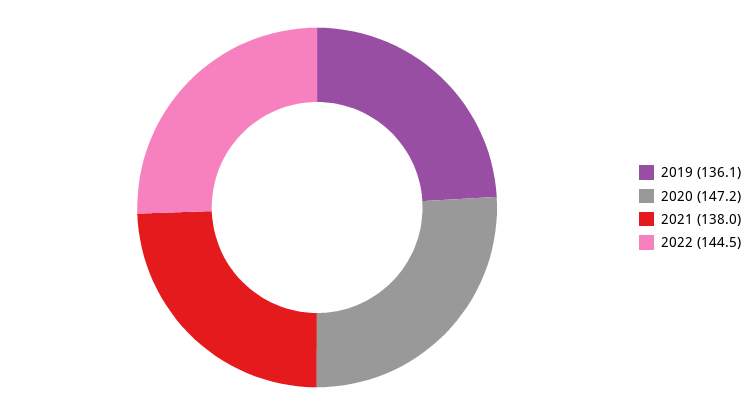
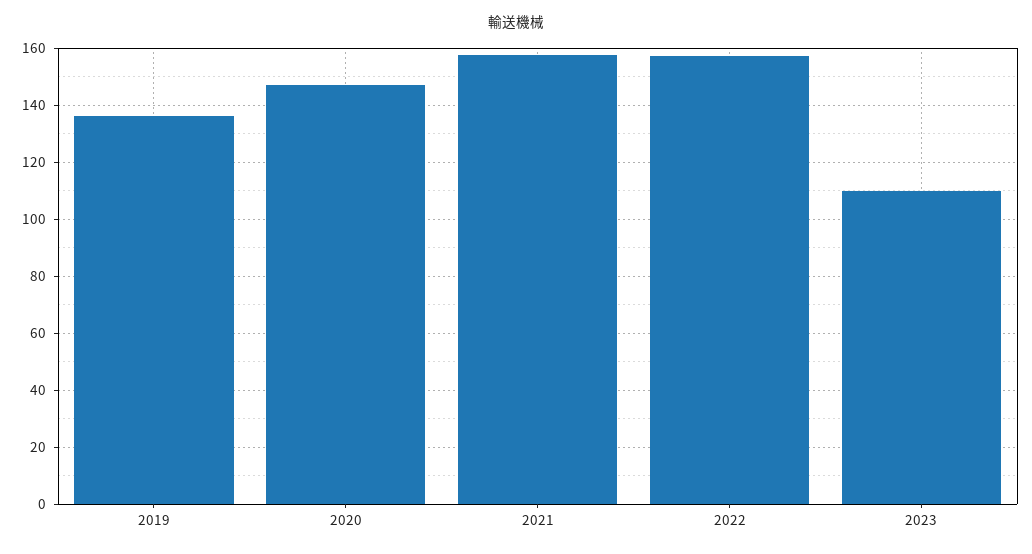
2021: 138 -> 157.5
2022: 144.5 -> 157.5
2023: none -> 110

